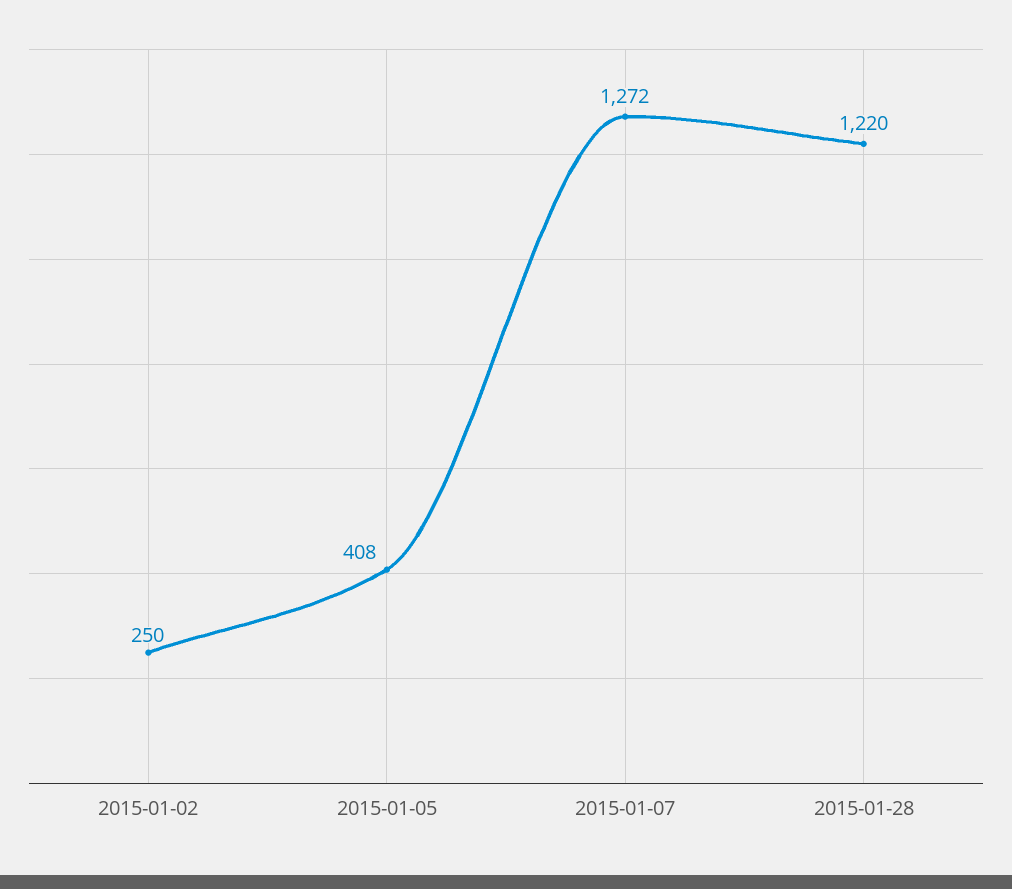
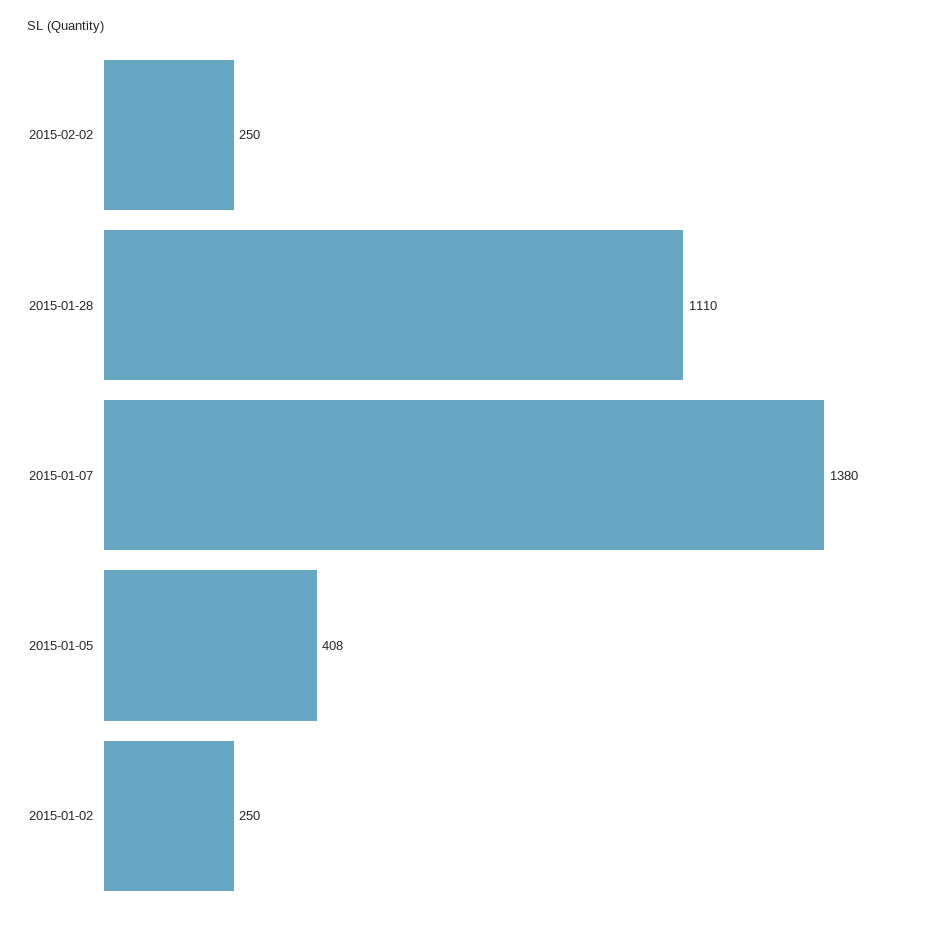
2015-01-07: 1272 -> 1380
2015-01-28: 1220 -> 1110
2015-02-02: none -> 250

